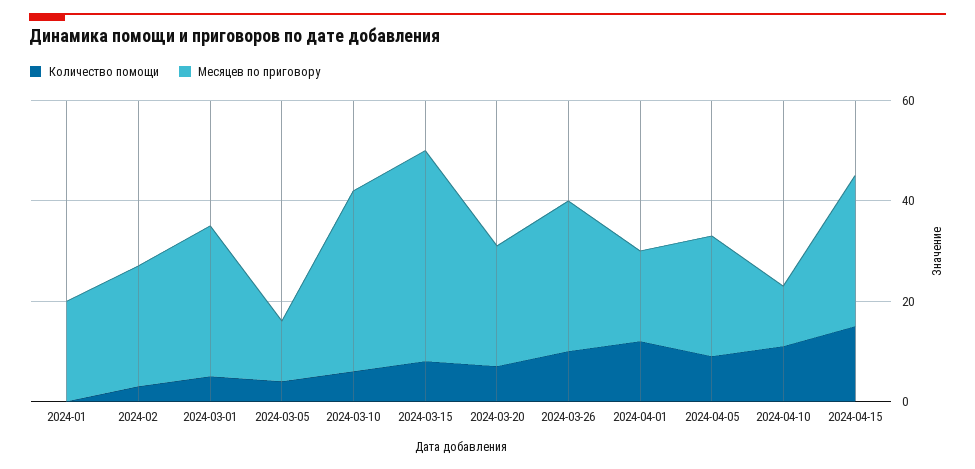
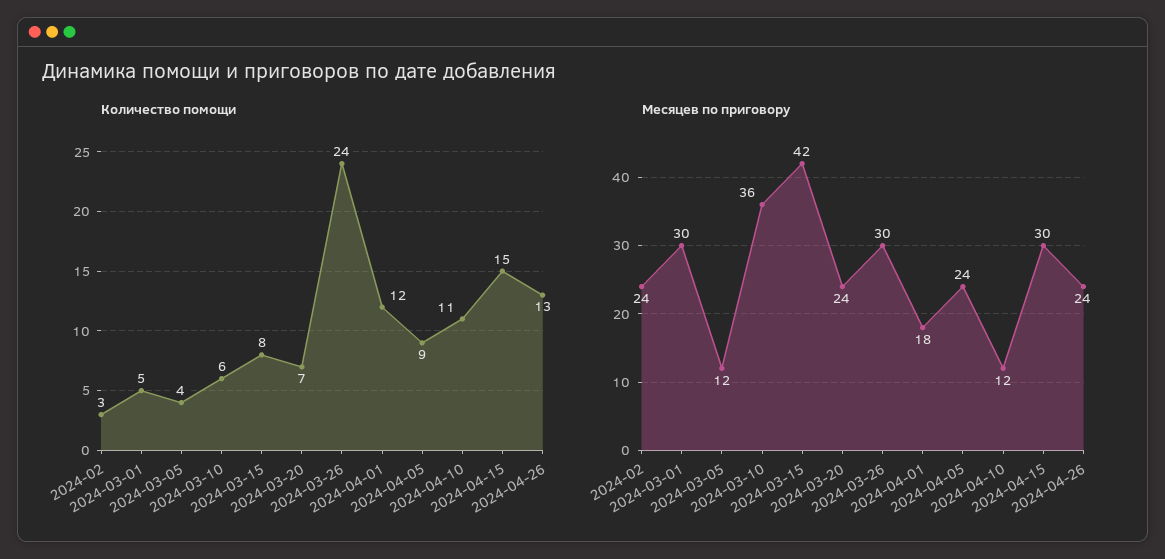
Количество помощи, 2024-01: 0 -> none
Месяцев по приговору, 2024-01: 20 -> none
Количество помощи, 2024-03-26: 10 -> 24
Количество помощи, 2024-04-26: none -> 13
Месяцев по приговору, 2024-04-26: none -> 24

